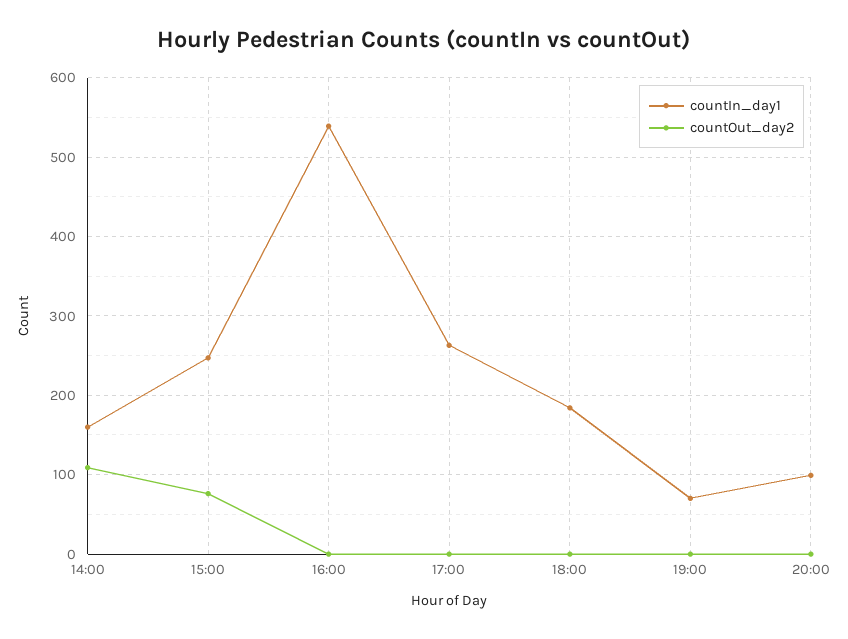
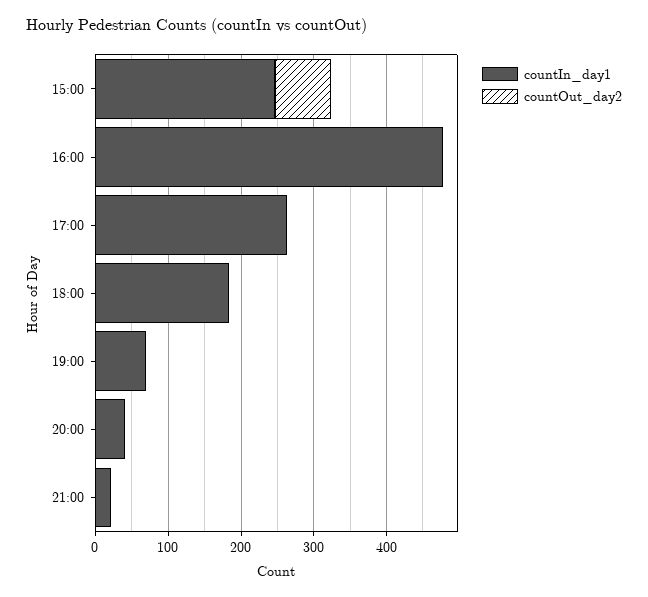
countIn_day1, 14:00: 160 -> none
countOut_day2, 14:00: 110 -> none
countIn_day1, 16:00: 540 -> 480
countIn_day1, 20:00: 100 -> 40
countIn_day1, 21:00: none -> 20
countOut_day2, 21:00: none -> 0

